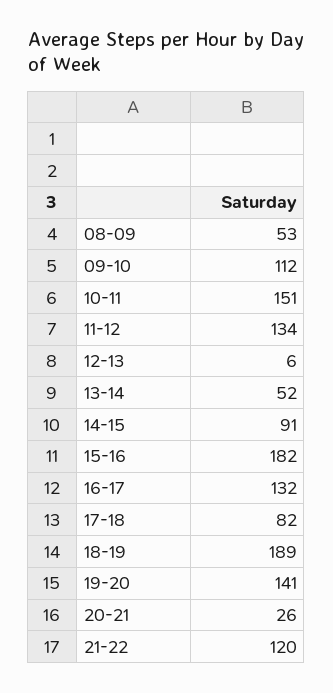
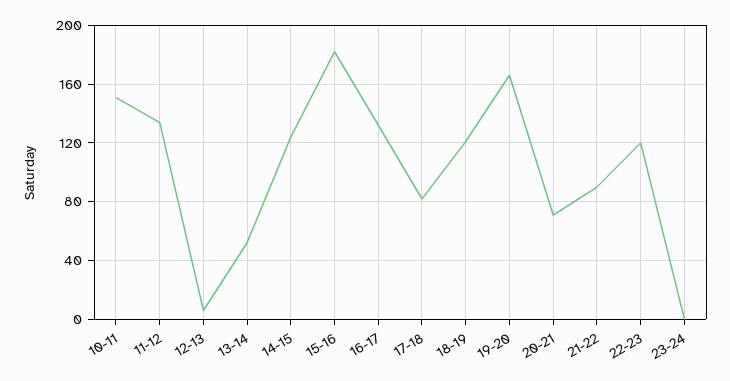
08-09: 53 -> none
09-10: 112 -> none
14-15: 91 -> 125
18-19: 189 -> 120
19-20: 141 -> 165
20-21: 26 -> 70
21-22: 120 -> 90
22-23: none -> 120
23-24: none -> 0

